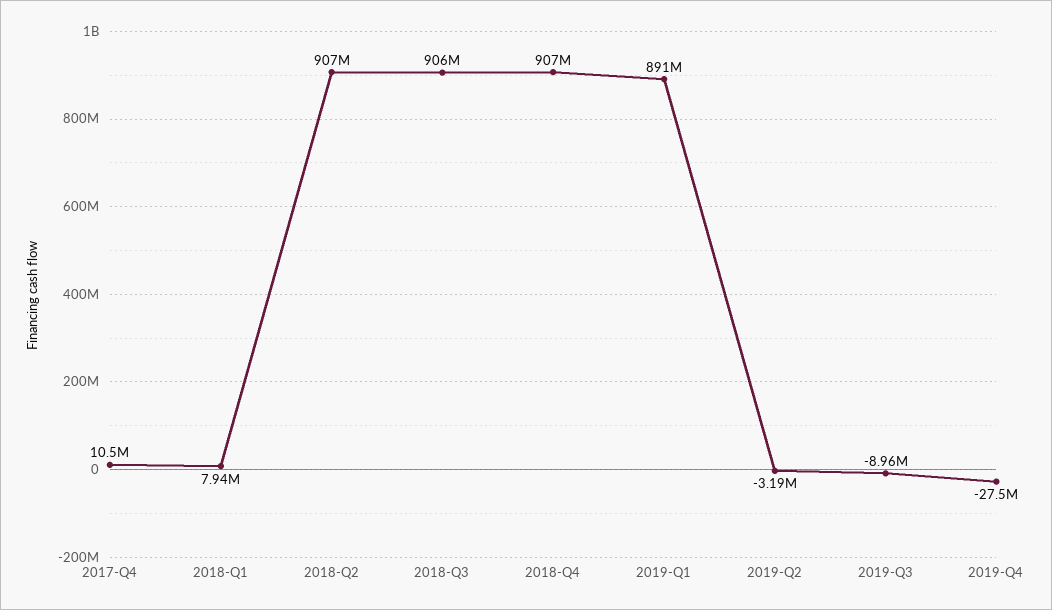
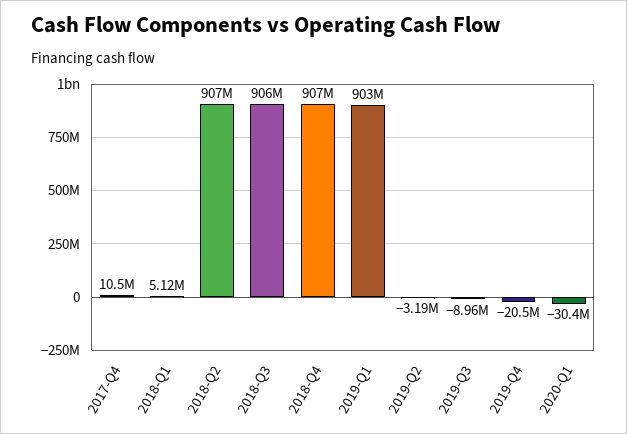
2018-Q1: 7940000 -> 5120000
2019-Q1: 891000000 -> 903000000
2019-Q4: -27500000 -> -20500000
2020-Q1: none -> -30400000

